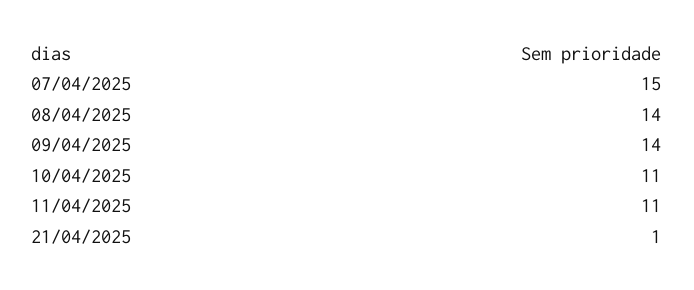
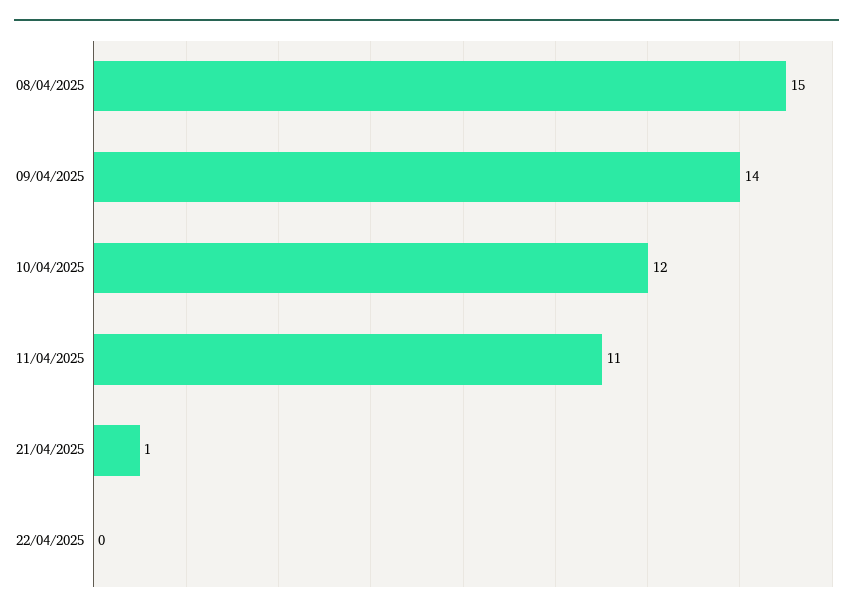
07/04/2025: 15 -> none
08/04/2025: 14 -> 15
10/04/2025: 11 -> 12
22/04/2025: none -> 0

